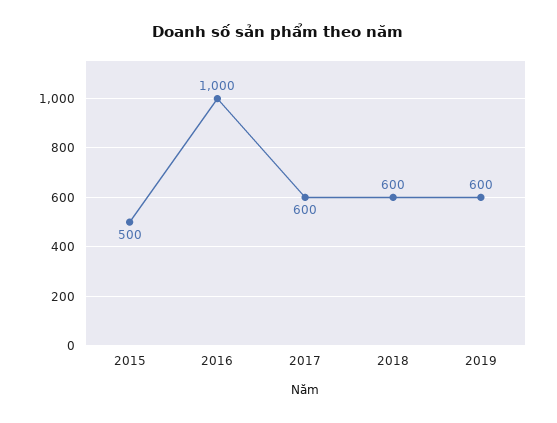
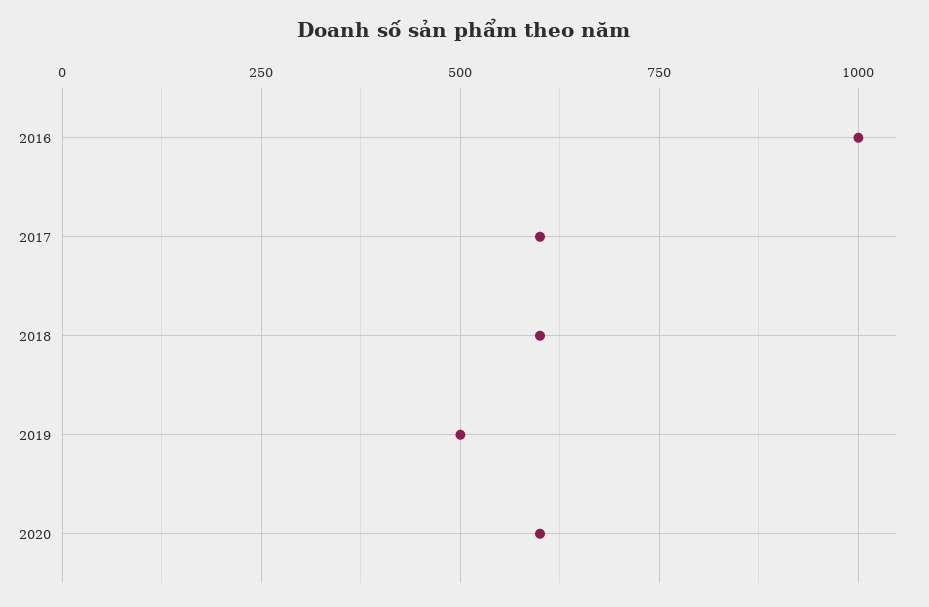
2015: 500 -> none
2019: 600 -> 500
2020: none -> 600

